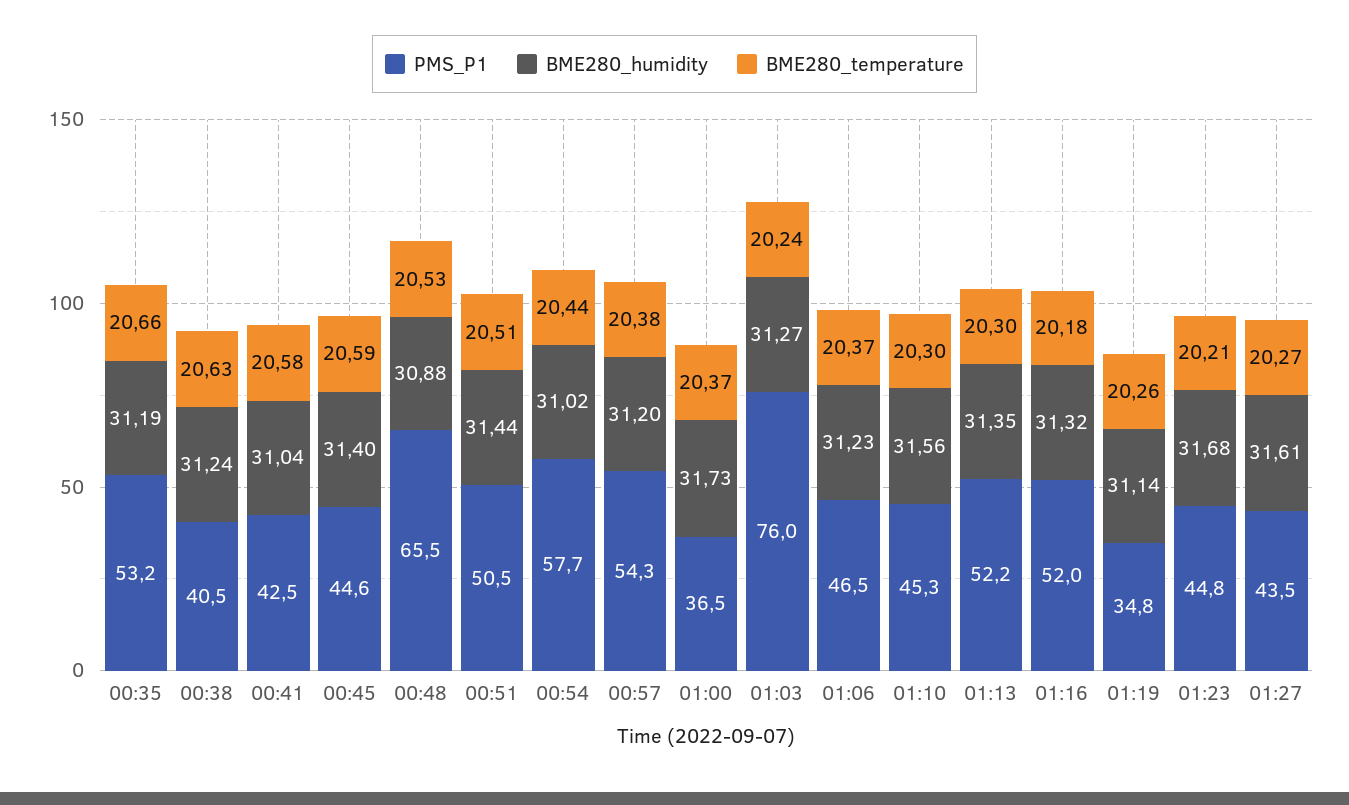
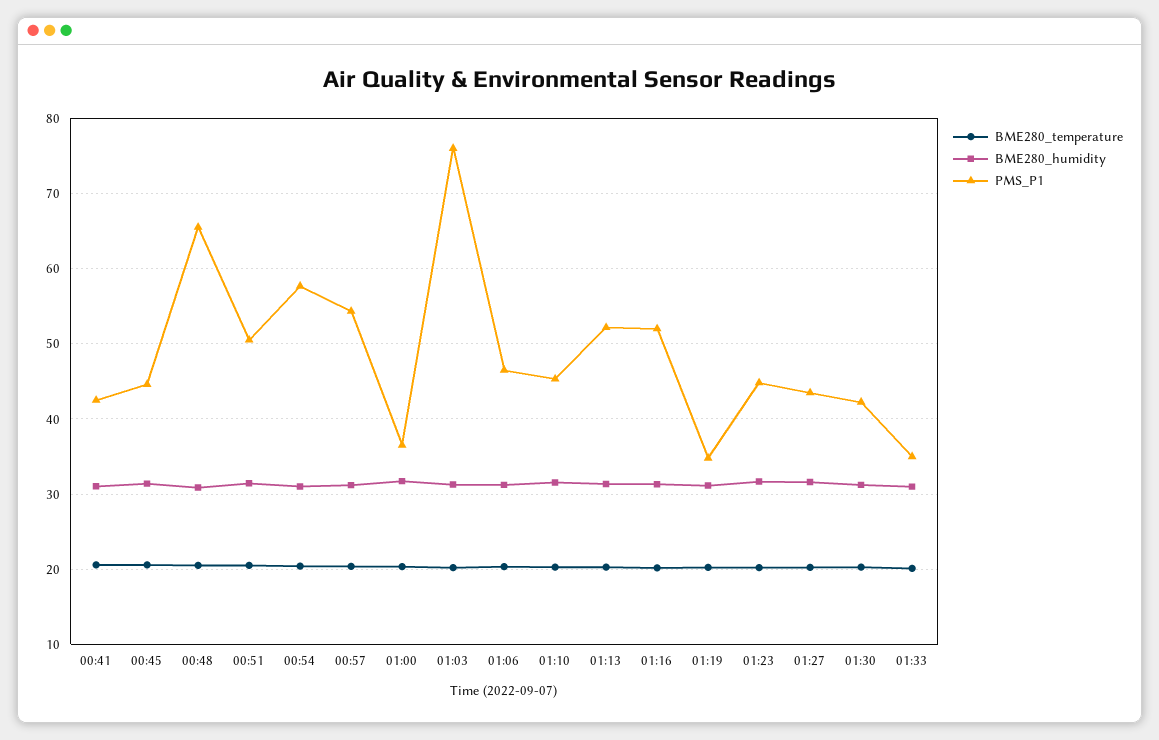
PMS_P1, 00:35: 53.2 -> none
BME280_humidity, 00:35: 31.19 -> none
BME280_temperature, 00:35: 20.66 -> none
PMS_P1, 00:38: 40.5 -> none
BME280_humidity, 00:38: 31.24 -> none
BME280_temperature, 00:38: 20.63 -> none
BME280_temperature, 01:30: none -> 20
BME280_humidity, 01:30: none -> 31
PMS_P1, 01:30: none -> 42
BME280_temperature, 01:33: none -> 20
BME280_humidity, 01:33: none -> 31
PMS_P1, 01:33: none -> 35

